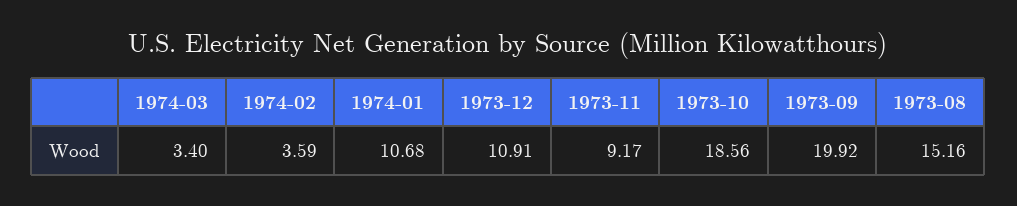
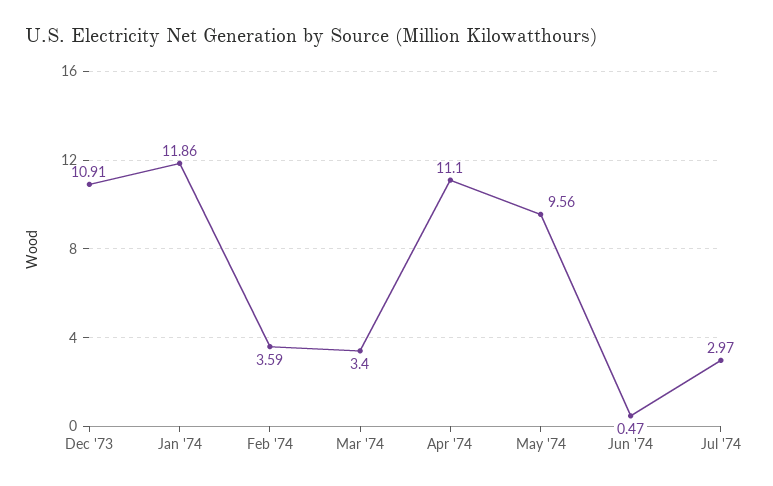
1974-01: 10.68 -> 11.86
1973-11: 9.17 -> none
1973-10: 18.56 -> none
1973-09: 19.92 -> none
1973-08: 15.16 -> none
Apr '74: none -> 11.1
May '74: none -> 9.56
Jun '74: none -> 0.47
Jul '74: none -> 2.97

